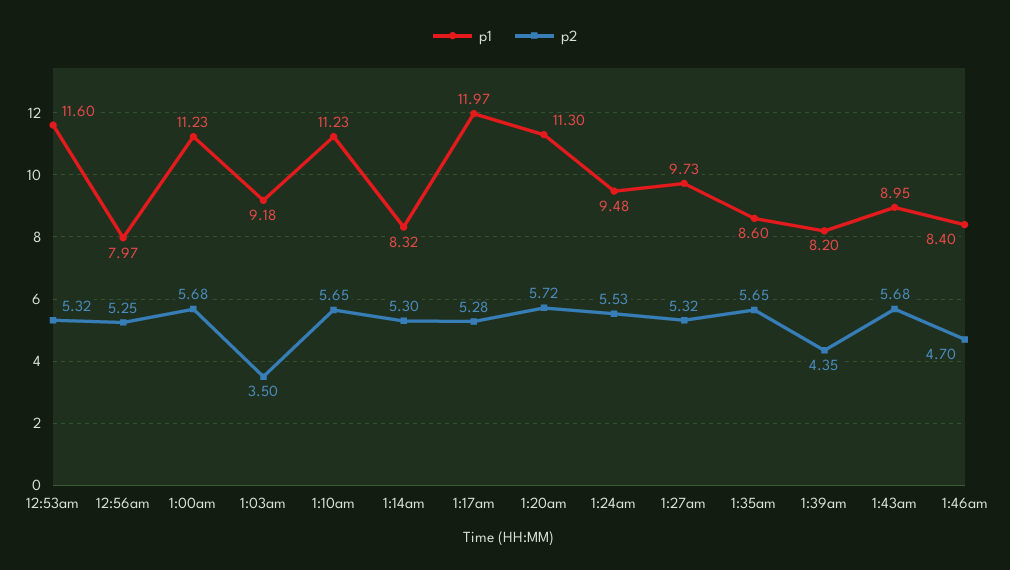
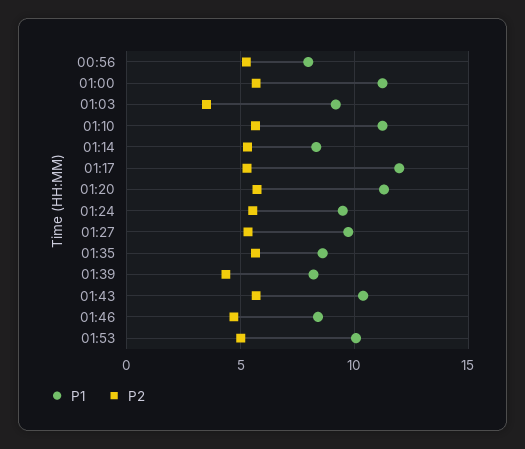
p1, 12:53am: 11.6 -> none
p2, 12:53am: 5.32 -> none
p1, 1:43am: 8.95 -> 10.5
p1, 01:53: none -> 10
p2, 01:53: none -> 5

